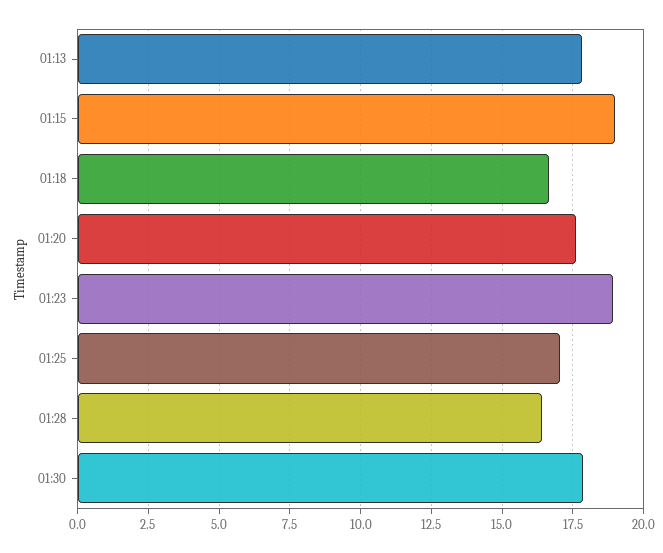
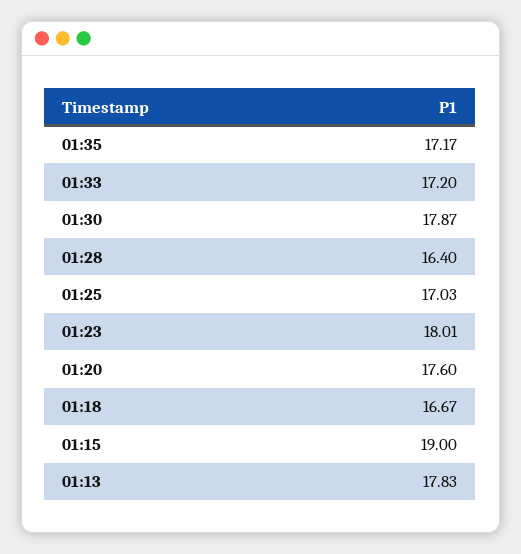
01:23: 19 -> 18.01
01:35: none -> 17.17
01:33: none -> 17.2

